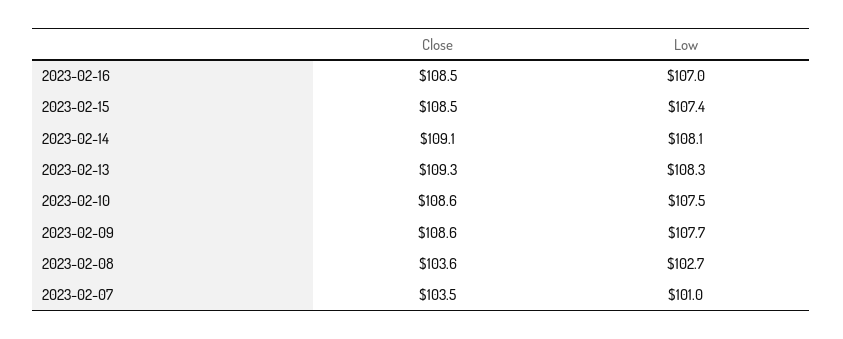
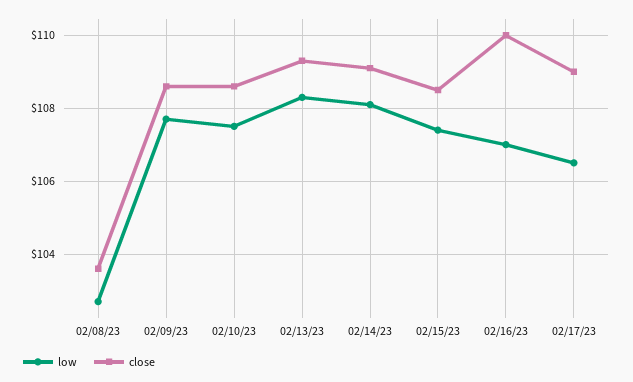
Close, 2023-02-16: 108.5 -> 110
Close, 2023-02-07: 103.5 -> none
Low, 2023-02-07: 101 -> none
Low, 02/17/23: none -> 106.5
Close, 02/17/23: none -> 109

